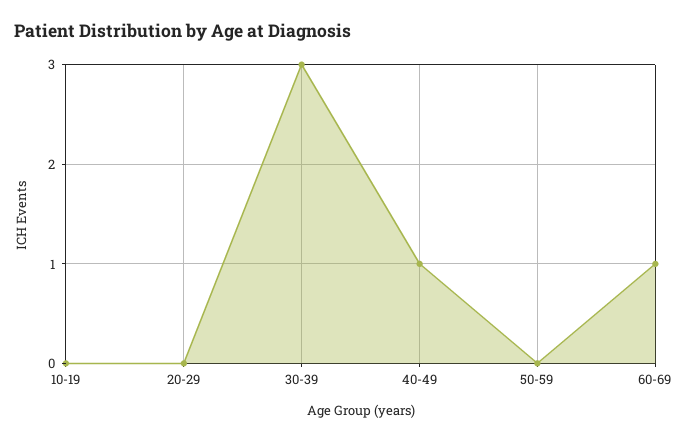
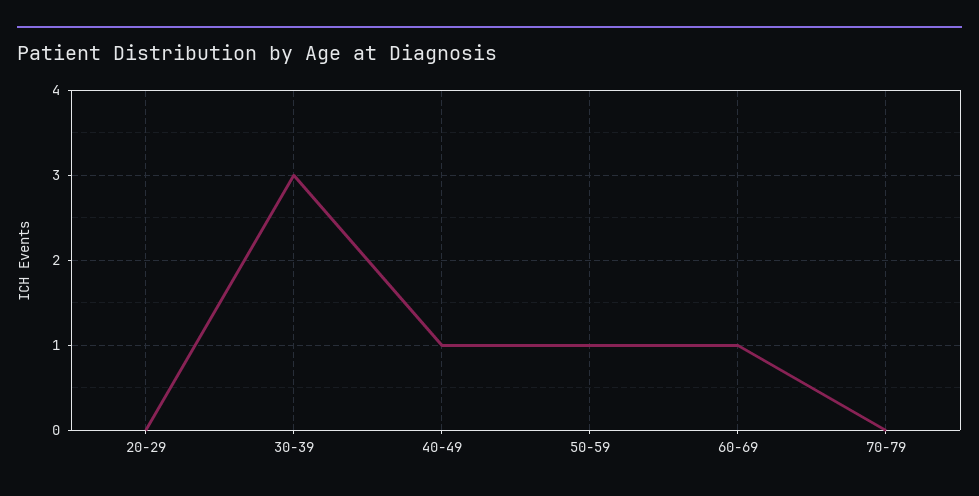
10-19: 0 -> none
50-59: 0 -> 1
70-79: none -> 0

